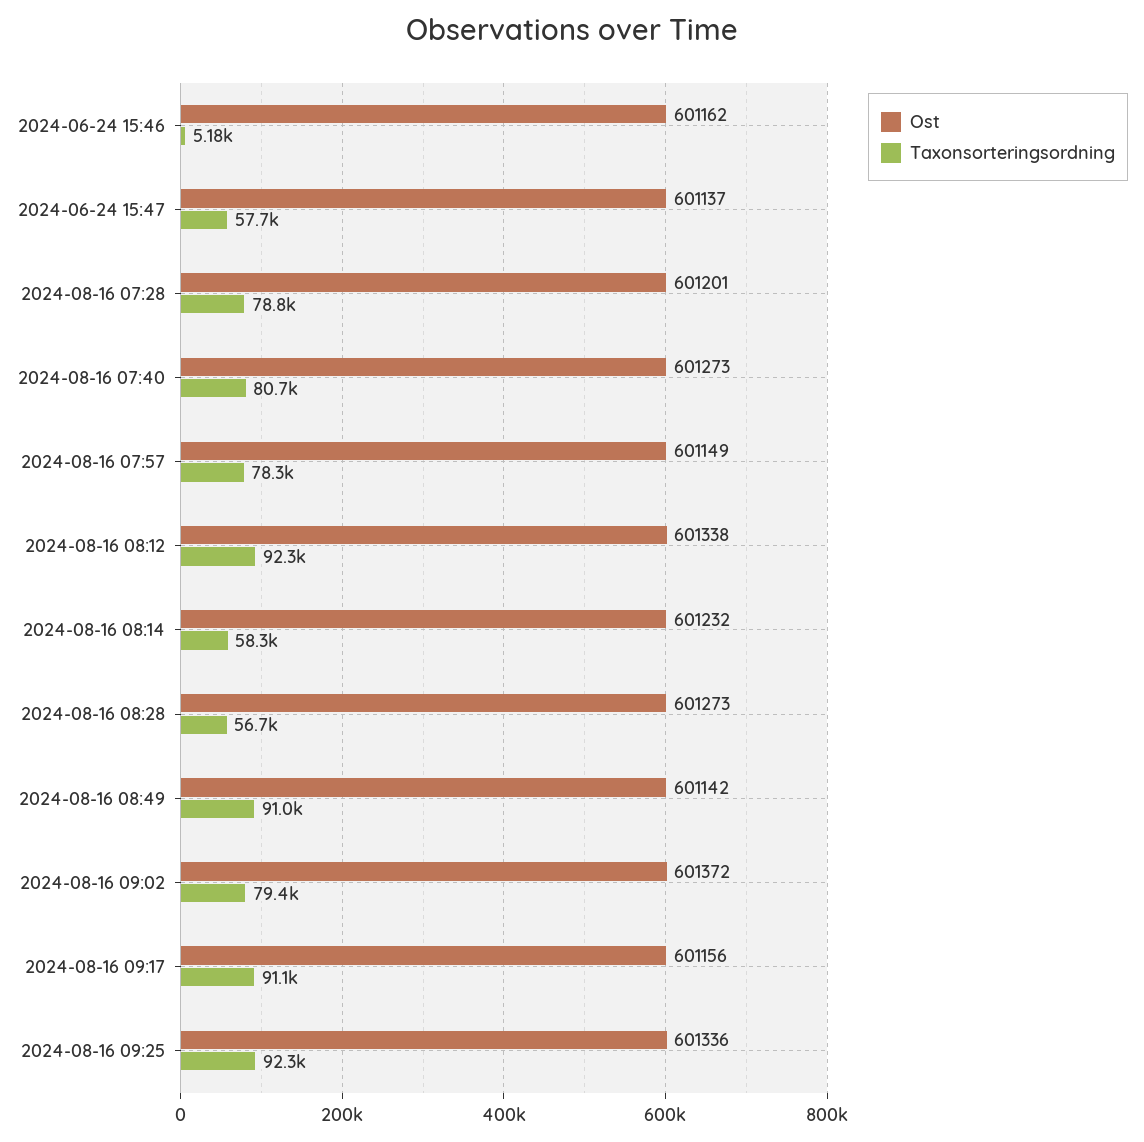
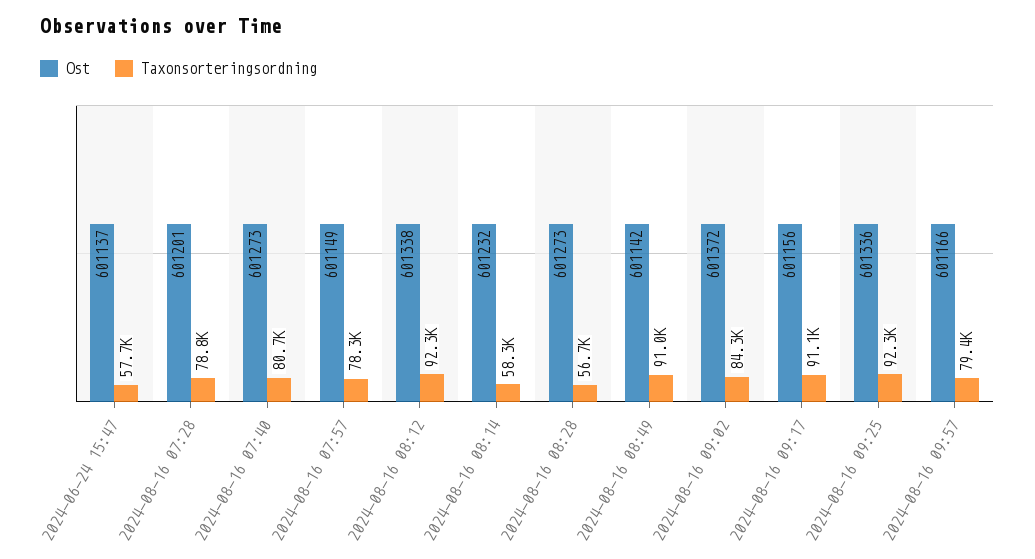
Ost, 2024-06-24 15:46: 601162 -> none
Taxonsorteringsordning, 2024-06-24 15:46: 5180 -> none
Taxonsorteringsordning, 2024-08-16 09:02: 79400 -> 84300
Ost, 2024-08-16 09:57: none -> 601166
Taxonsorteringsordning, 2024-08-16 09:57: none -> 79400

